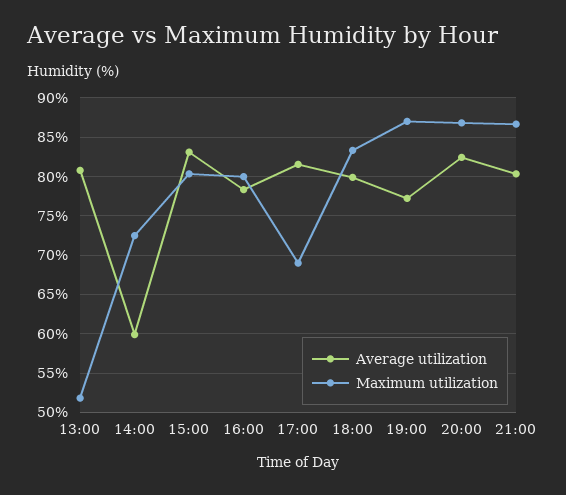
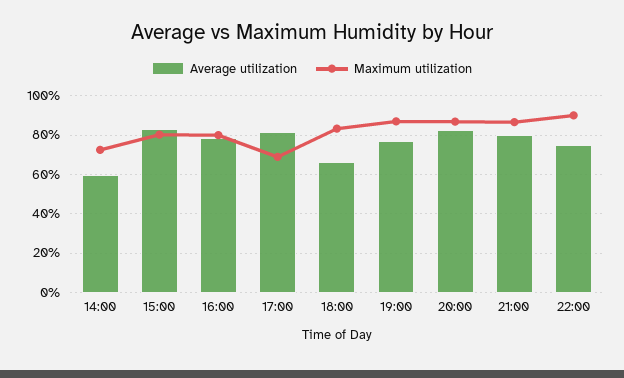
Average utilization, 13:00: 81 -> none
Maximum utilization, 13:00: 52 -> none
Average utilization, 18:00: 80 -> 65
Average utilization, 22:00: none -> 75
Maximum utilization, 22:00: none -> 90

